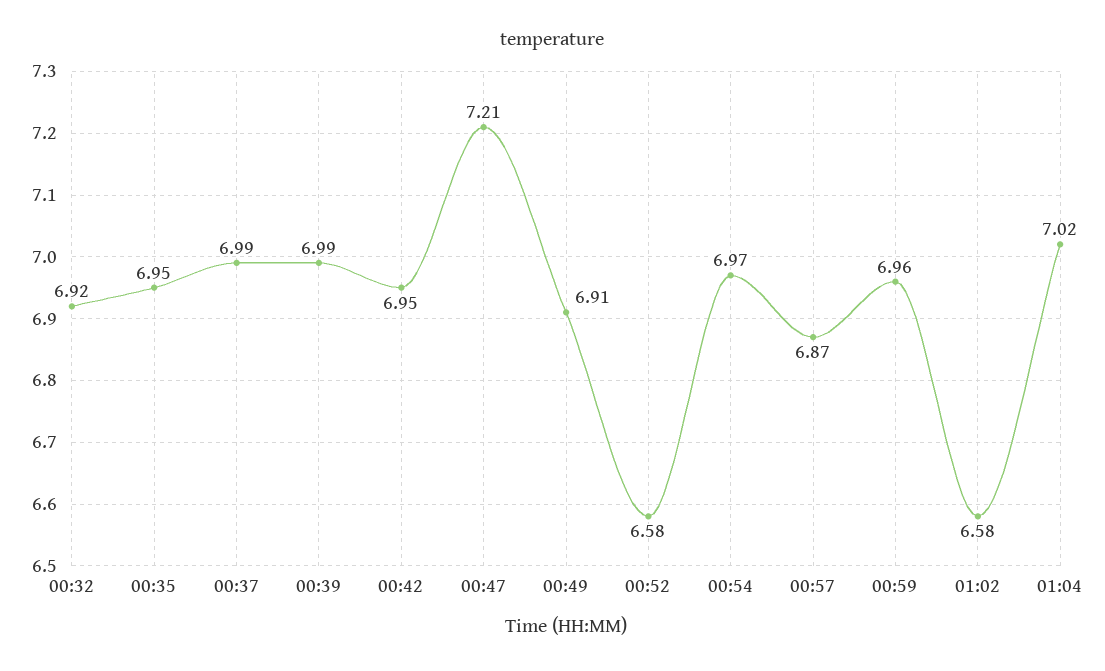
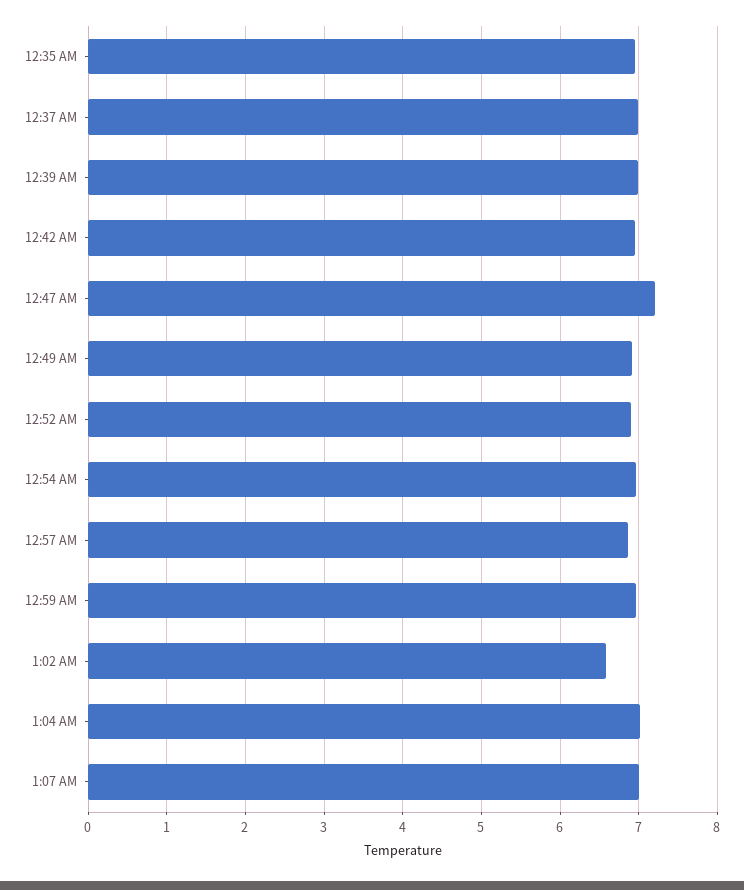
00:32: 6.92 -> none
00:52: 6.58 -> 6.9
1:07 AM: none -> 7

